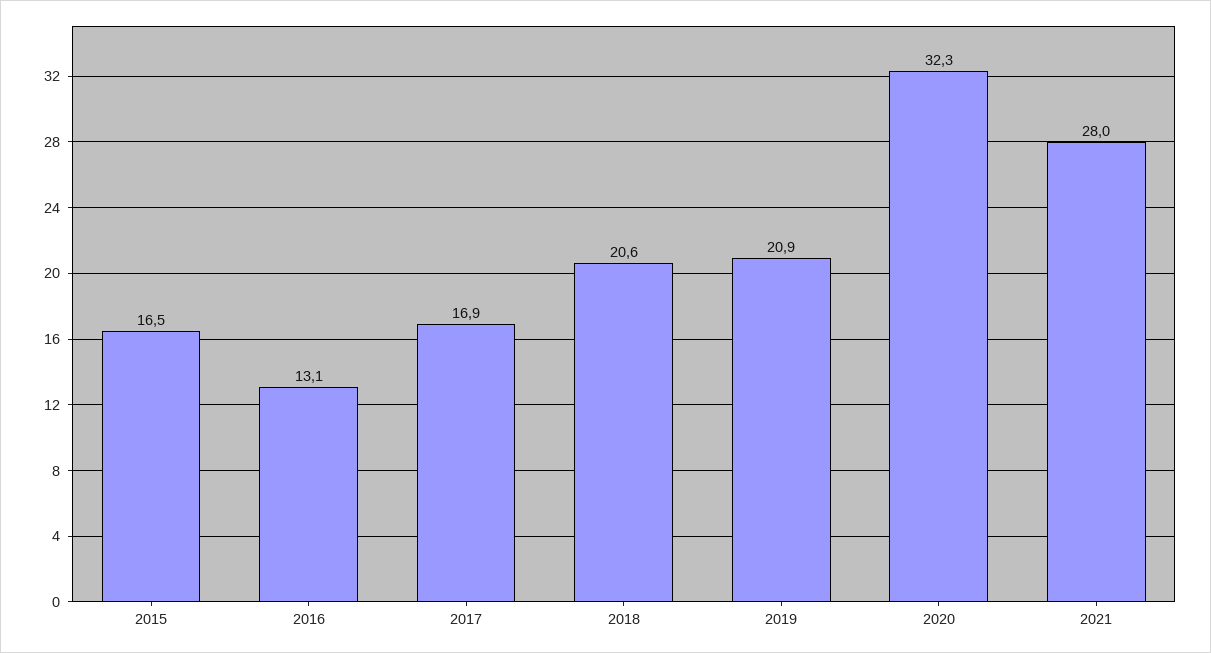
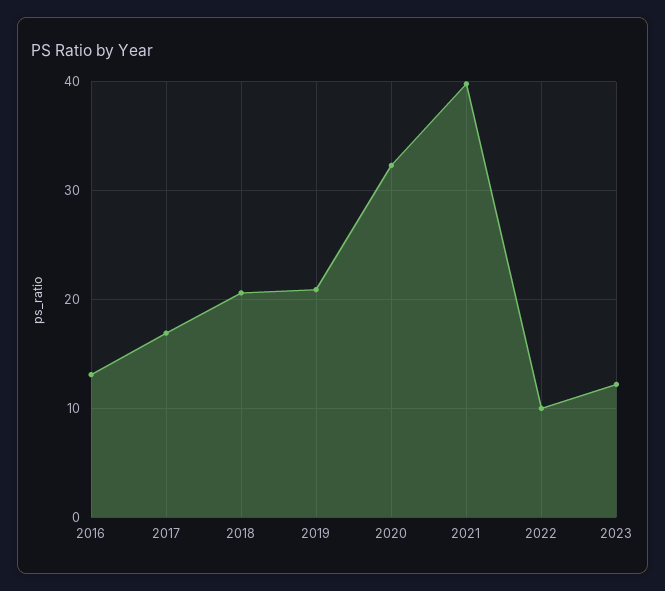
2015: 16.5 -> none
2021: 28 -> 40
2022: none -> 10
2023: none -> 12

